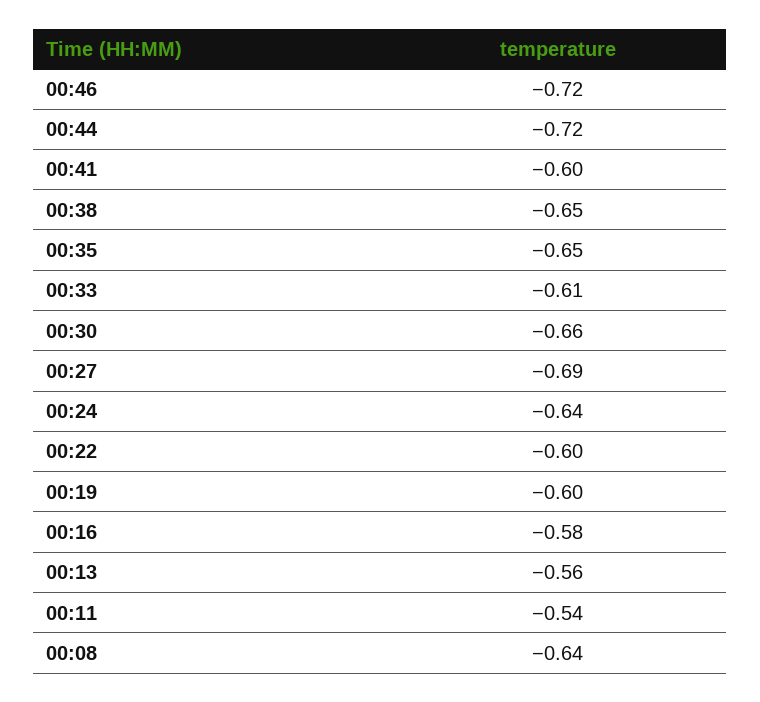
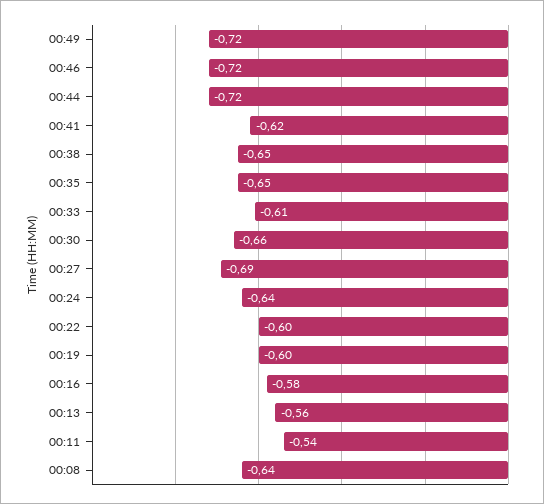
00:41: -0.6 -> -0.62
00:49: none -> -0.72

